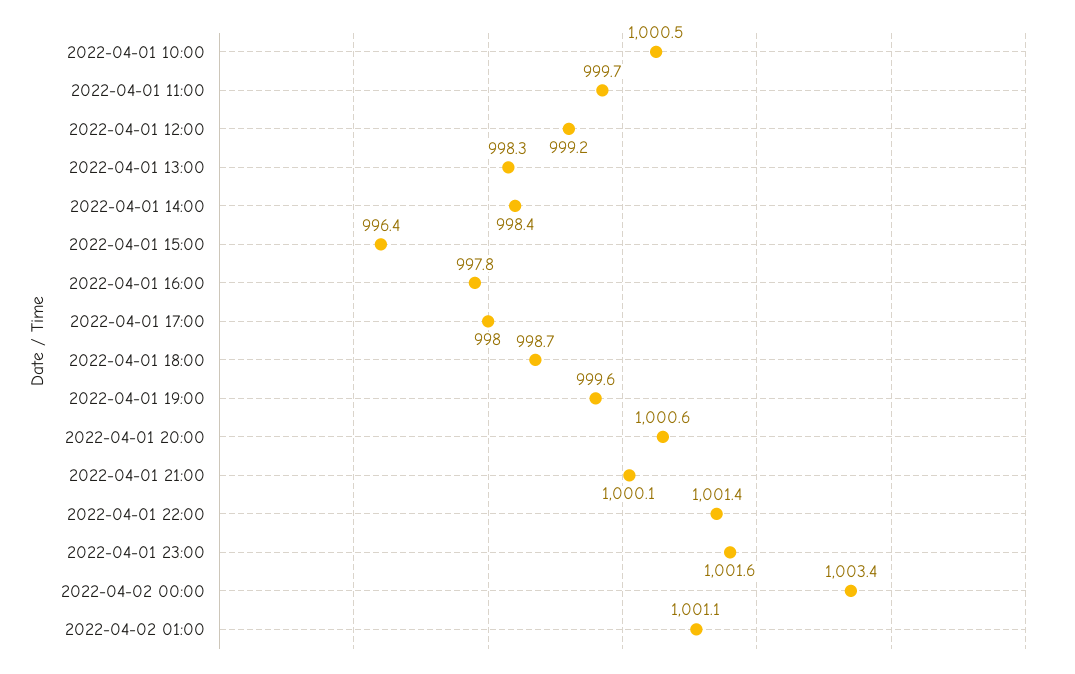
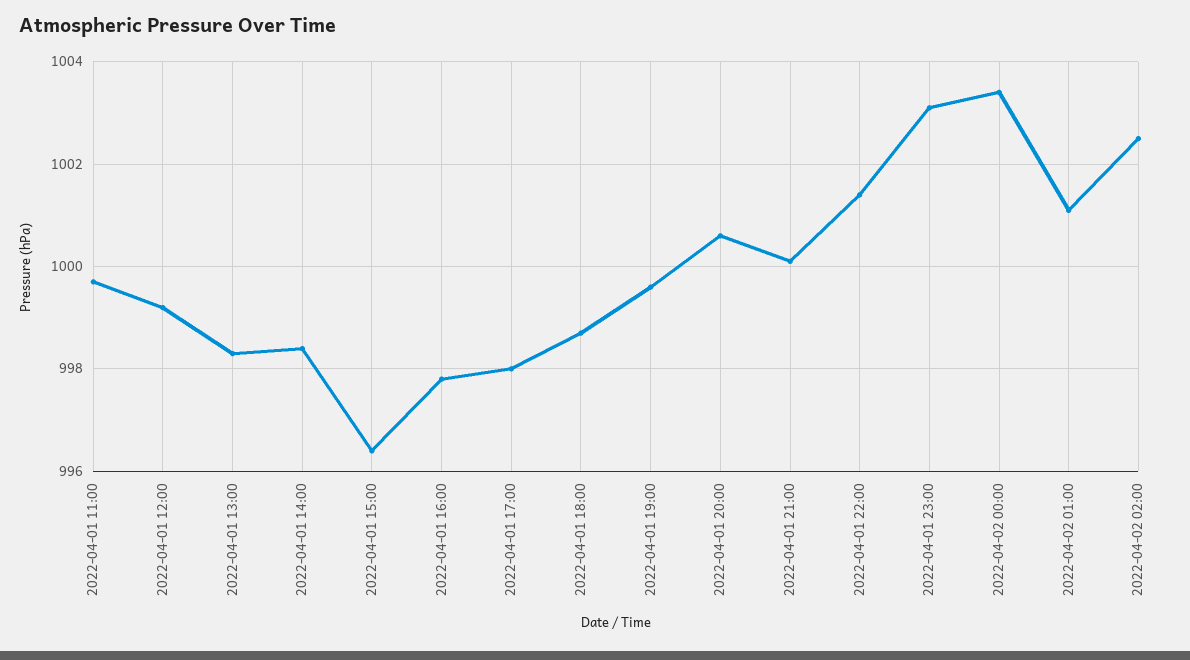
2022-04-01 10:00: 1000.5 -> none
2022-04-01 23:00: 1001.6 -> 1003
2022-04-02 02:00: none -> 1002.5

